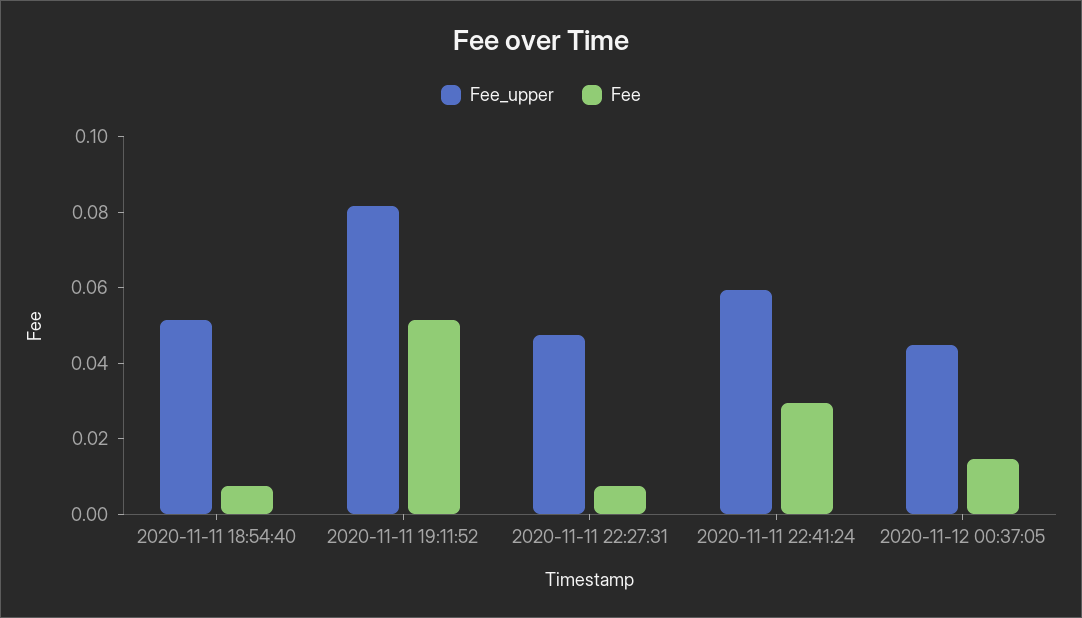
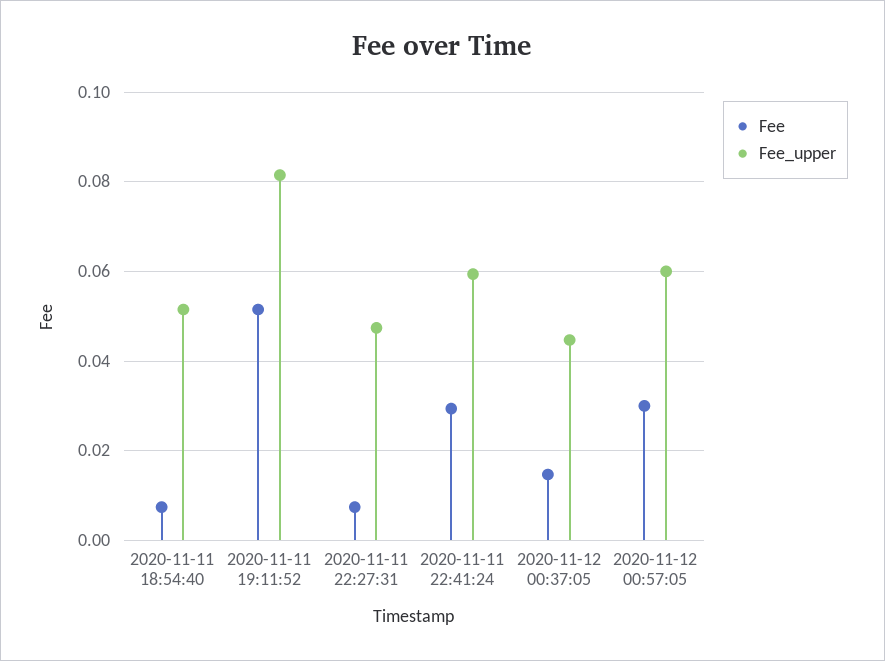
Fee, 2020-11-12 00:57:05: none -> 0.03
Fee_upper, 2020-11-12 00:57:05: none -> 0.06

